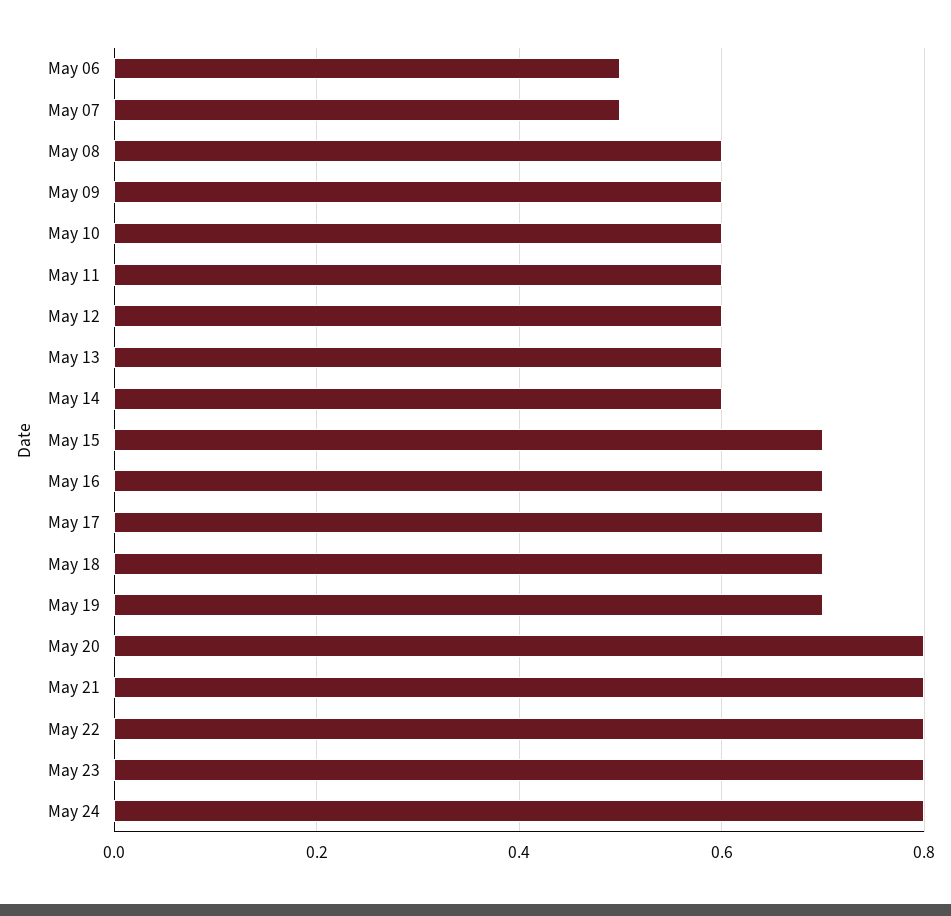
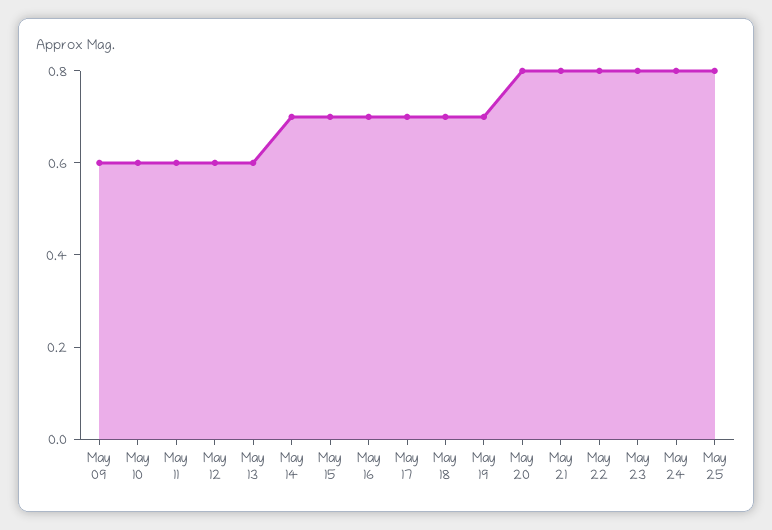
May 06: 0.5 -> none
May 07: 0.5 -> none
May 08: 0.6 -> none
May 14: 0.6 -> 0.7
May 25: none -> 0.8

